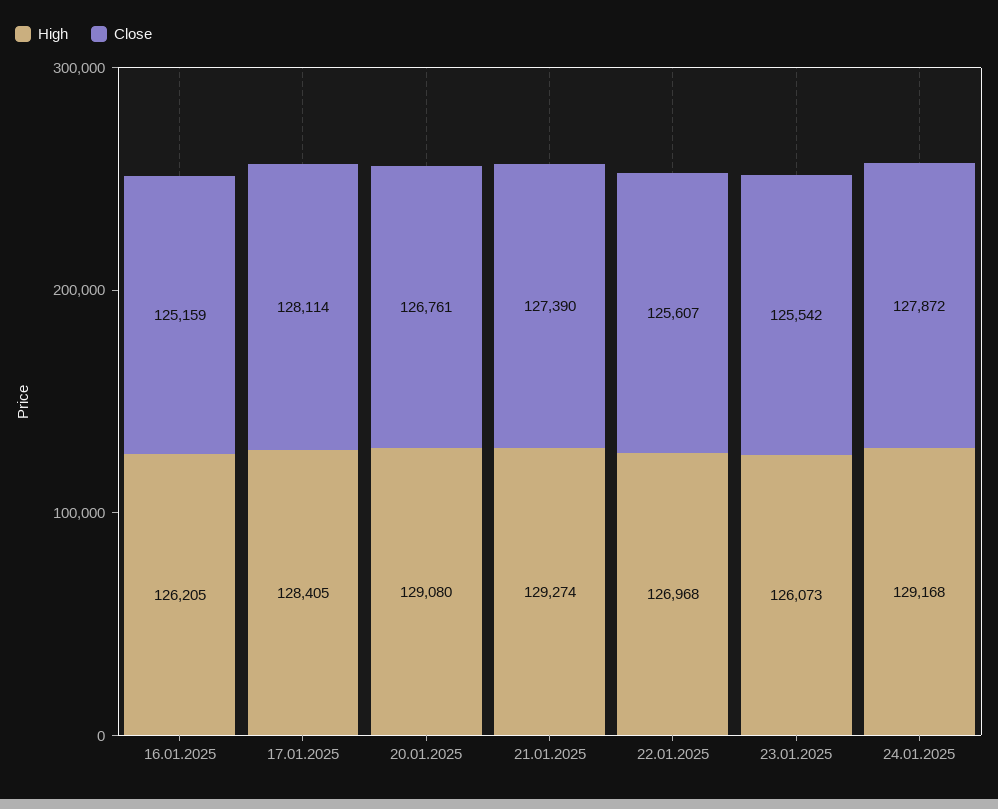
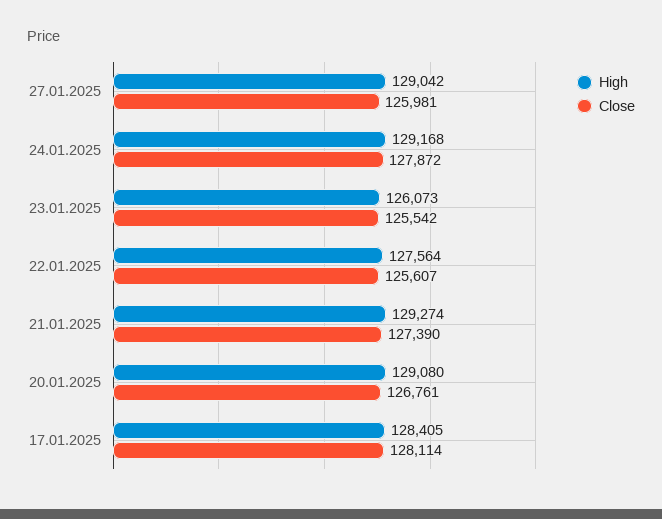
High, 16.01.2025: 126205 -> none
Close, 16.01.2025: 125159 -> none
High, 22.01.2025: 126968 -> 127564
High, 27.01.2025: none -> 129042
Close, 27.01.2025: none -> 125981

